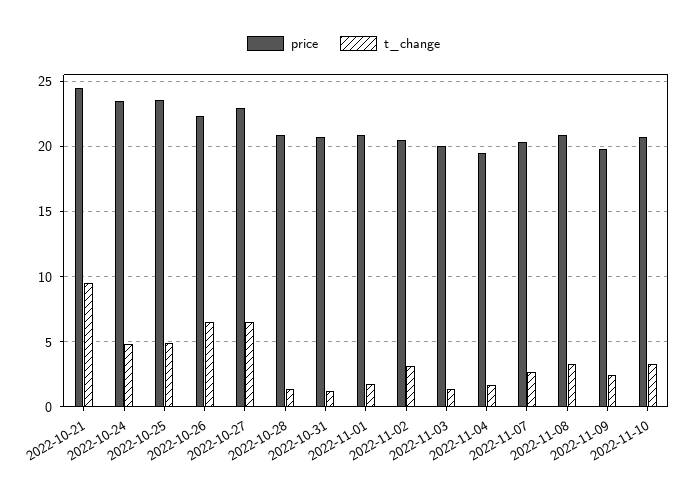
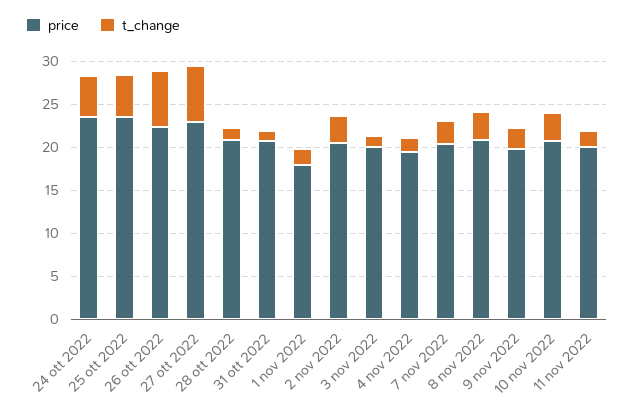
price, 2022-10-21: 24.5 -> none
t_change, 2022-10-21: 9.5 -> none
price, 2022-11-01: 21 -> 18
price, 11 nov 2022: none -> 20
t_change, 11 nov 2022: none -> 2

